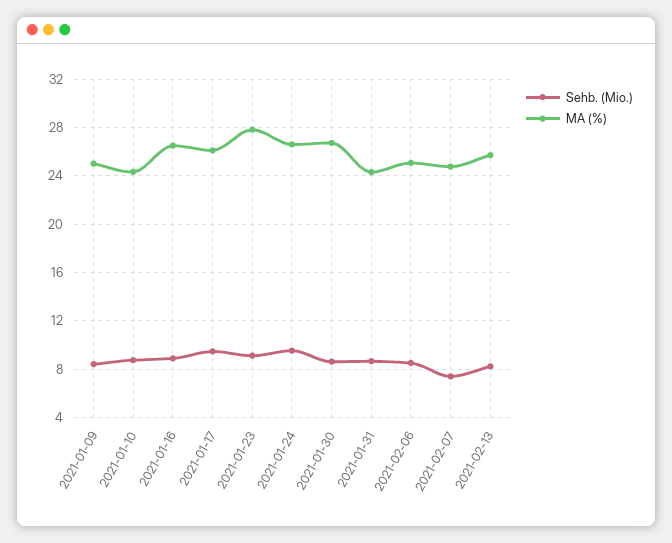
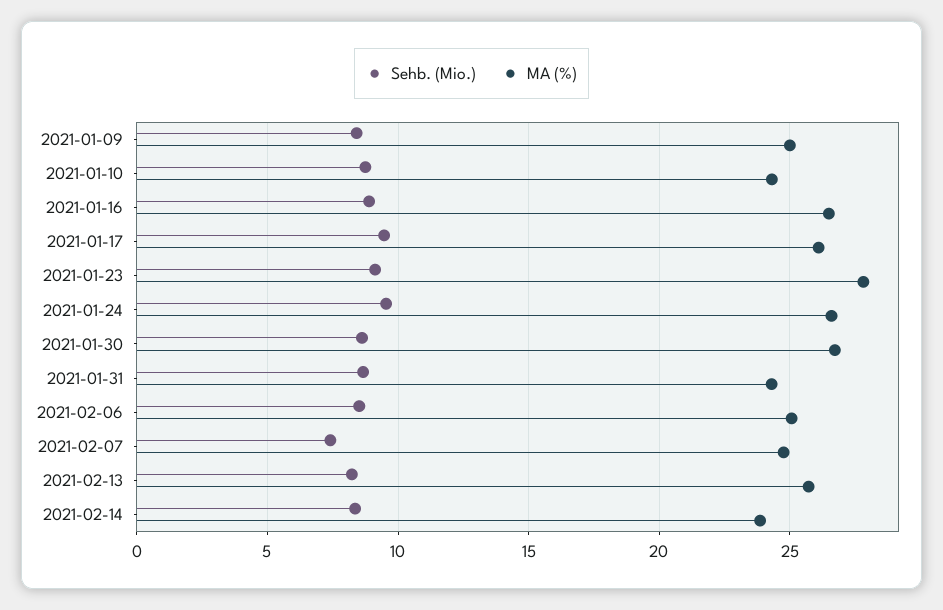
Sehb. (Mio.), 2021-02-14: none -> 8.5
MA (%), 2021-02-14: none -> 24

